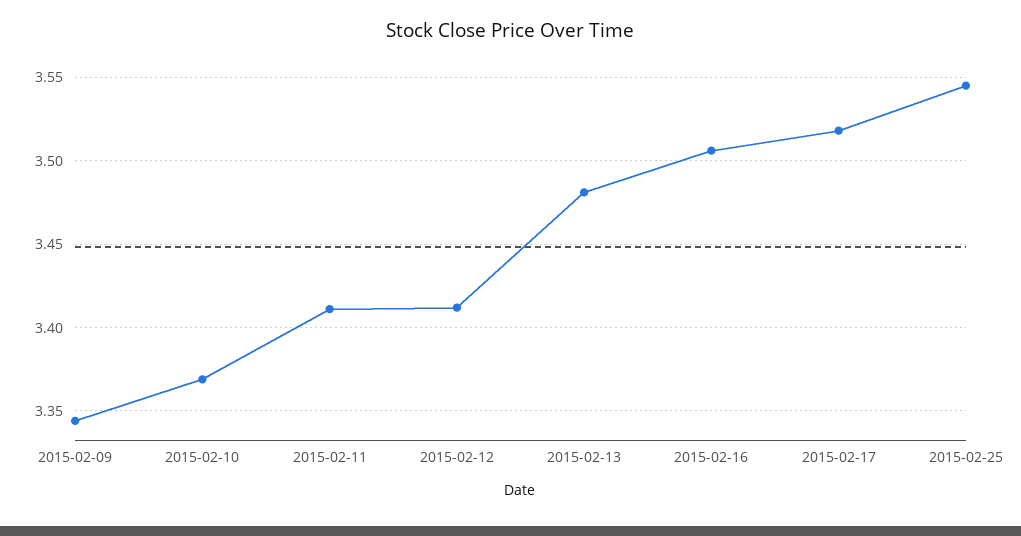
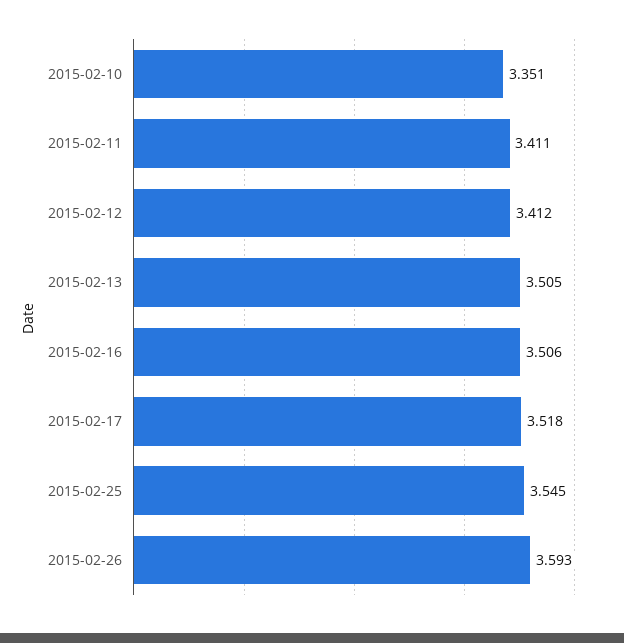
2015-02-09: 3.345 -> none
2015-02-10: 3.37 -> 3.351
2015-02-13: 3.48 -> 3.505
2015-02-26: none -> 3.593

